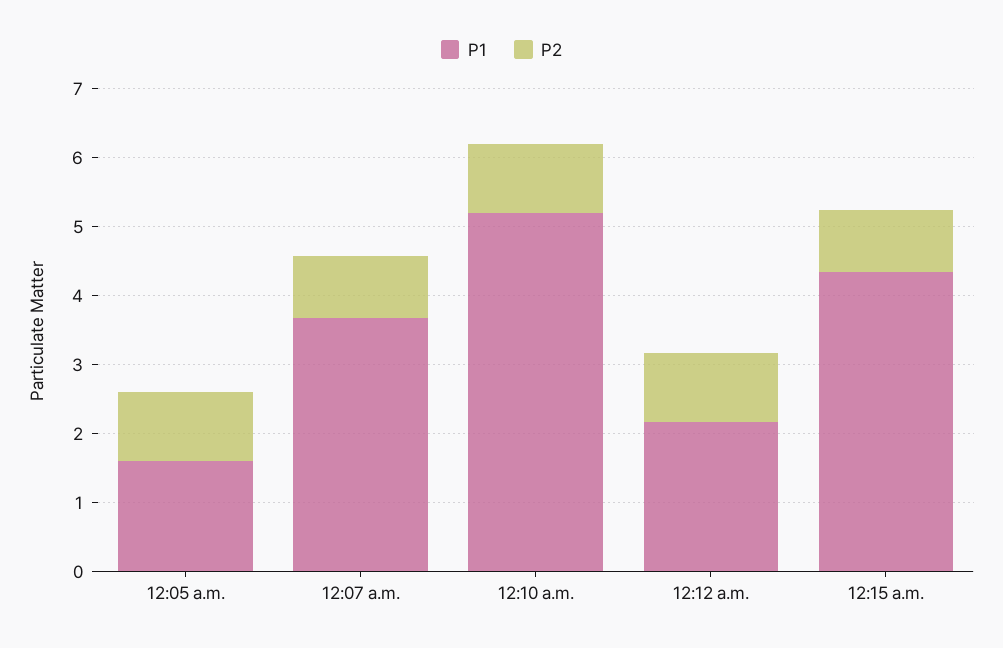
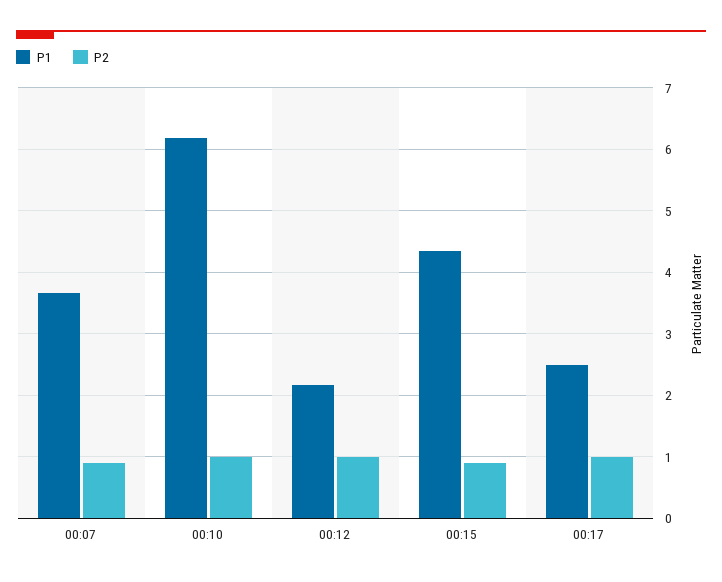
P1, 12:05 a.m.: 1.6 -> none
P2, 12:05 a.m.: 1 -> none
P1, 12:10 a.m.: 5.2 -> 6.2
P1, 00:17: none -> 2.5
P2, 00:17: none -> 1

